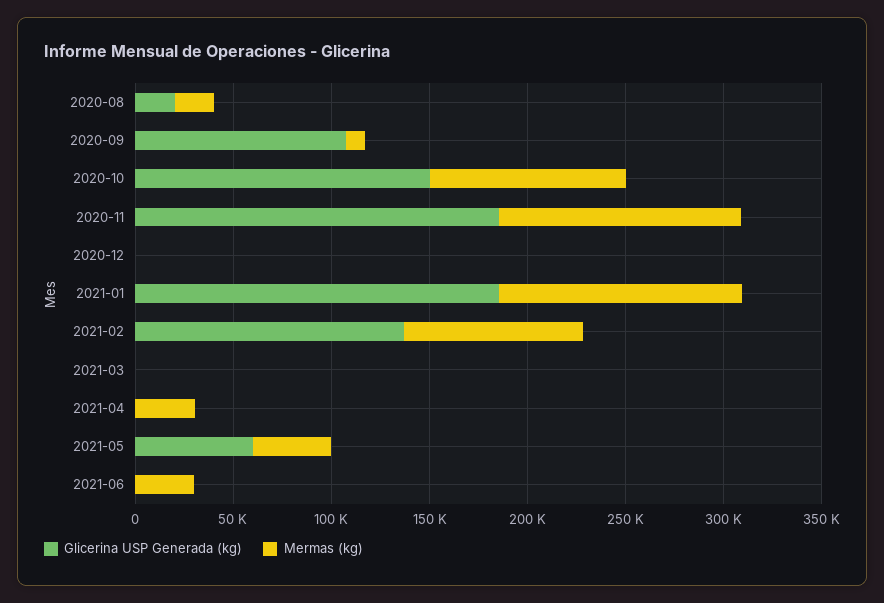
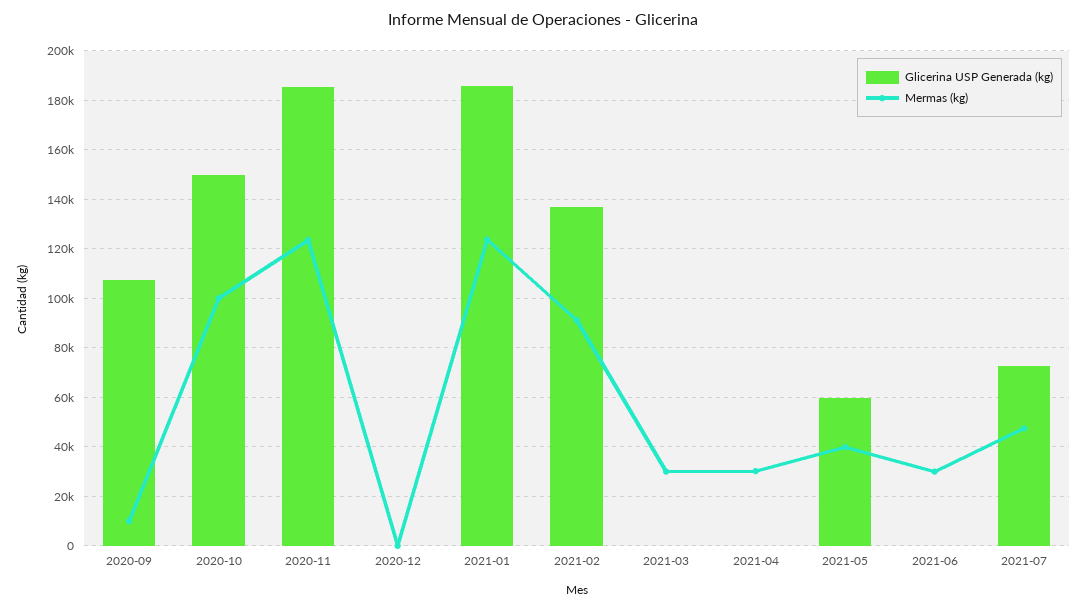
Glicerina USP Generada (kg), 2020-08: 20000 -> none
Mermas (kg), 2020-08: 20000 -> none
Mermas (kg), 2021-03: 0 -> 30000
Glicerina USP Generada (kg), 2021-07: none -> 72500
Mermas (kg), 2021-07: none -> 47500

